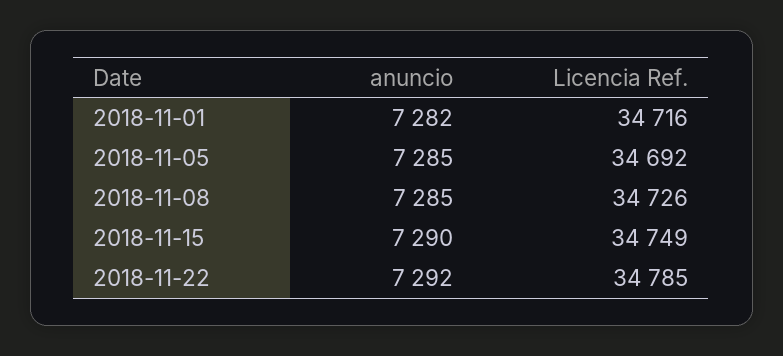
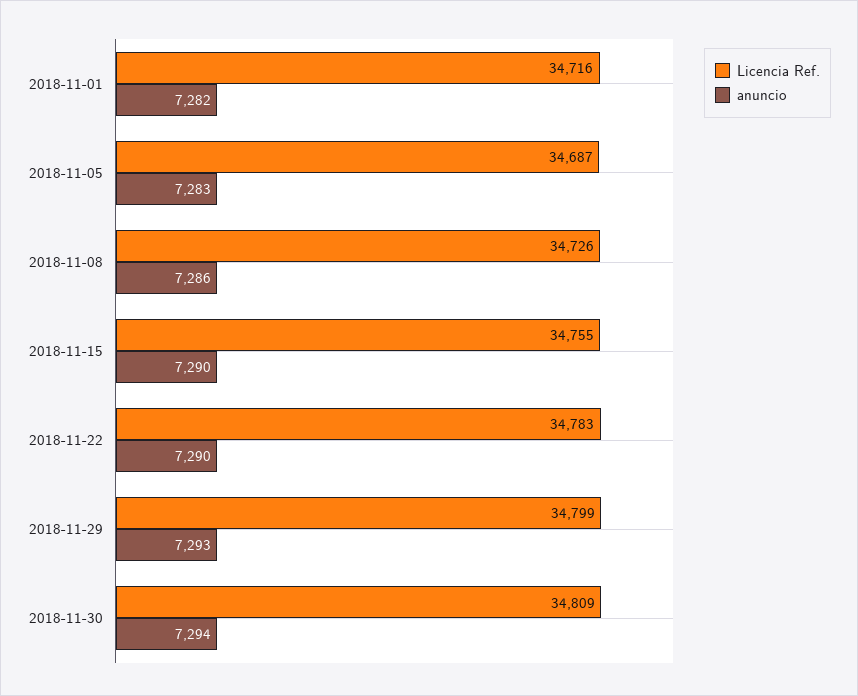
anuncio, 2018-11-05: 7285 -> 7283
Licencia Ref., 2018-11-05: 34692 -> 34687
anuncio, 2018-11-08: 7285 -> 7286
Licencia Ref., 2018-11-15: 34749 -> 34755
anuncio, 2018-11-22: 7292 -> 7290
Licencia Ref., 2018-11-22: 34785 -> 34783
Licencia Ref., 2018-11-29: none -> 34799
anuncio, 2018-11-29: none -> 7293
Licencia Ref., 2018-11-30: none -> 34809
anuncio, 2018-11-30: none -> 7294

